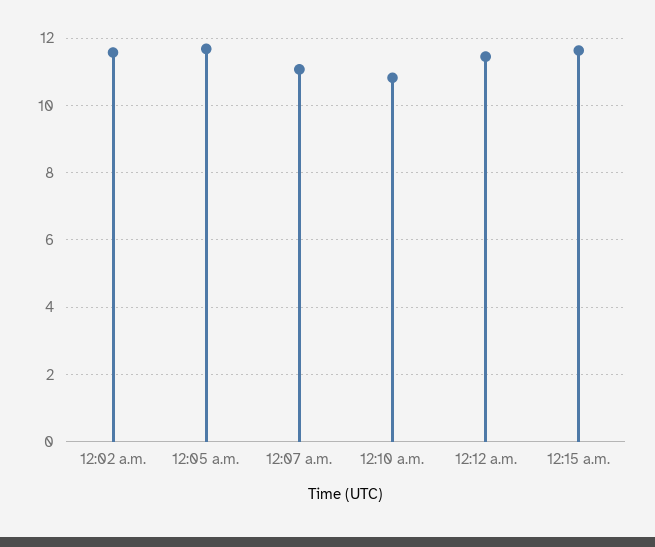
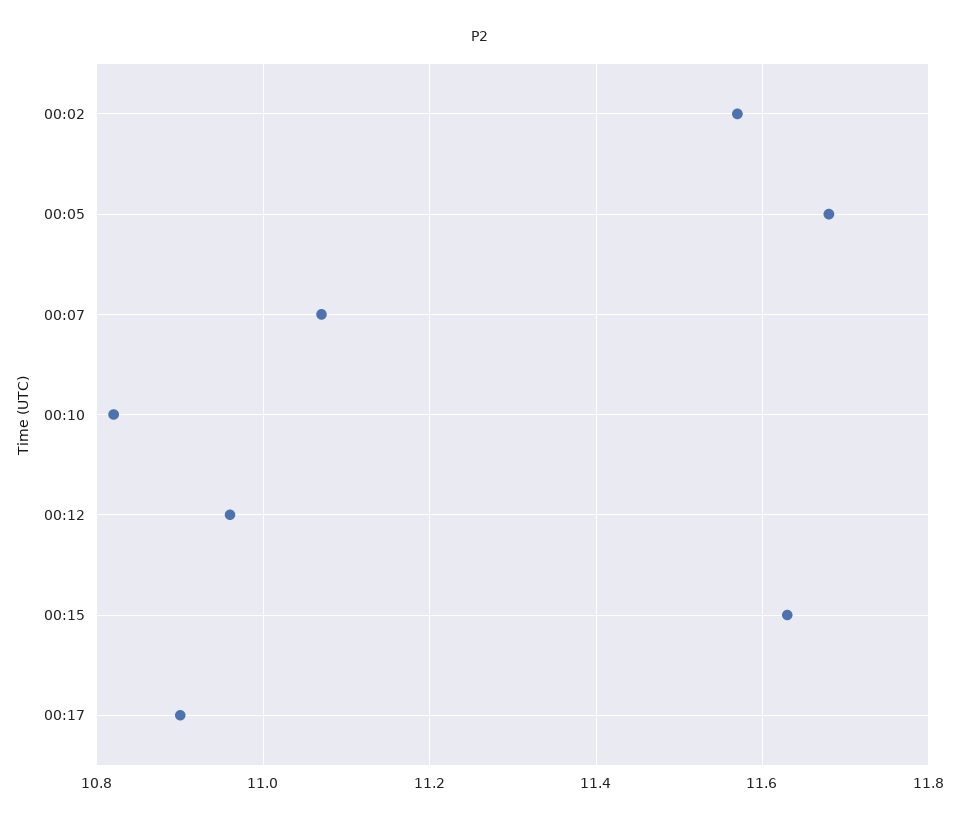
12:12 a.m.: 11.4 -> 10.95
00:17: none -> 10.9

